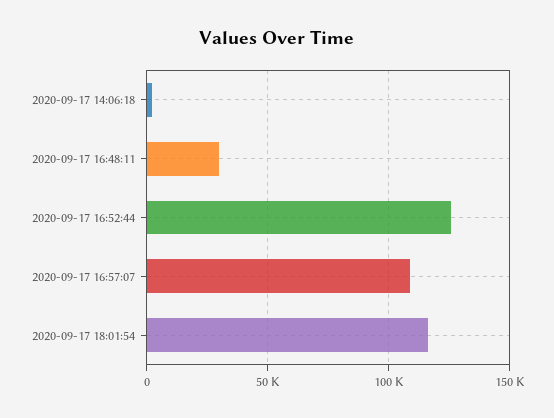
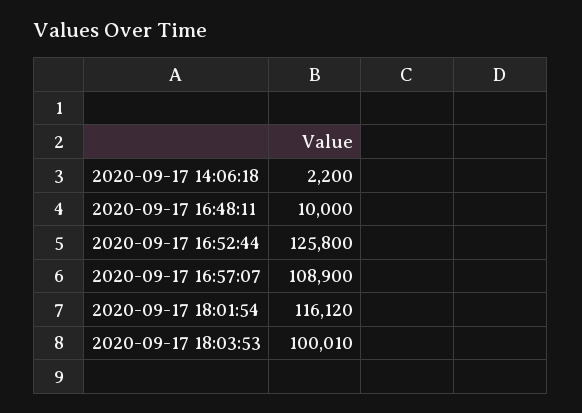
2020-09-17 16:48:11: 30000 -> 10000
2020-09-17 18:03:53: none -> 100010

